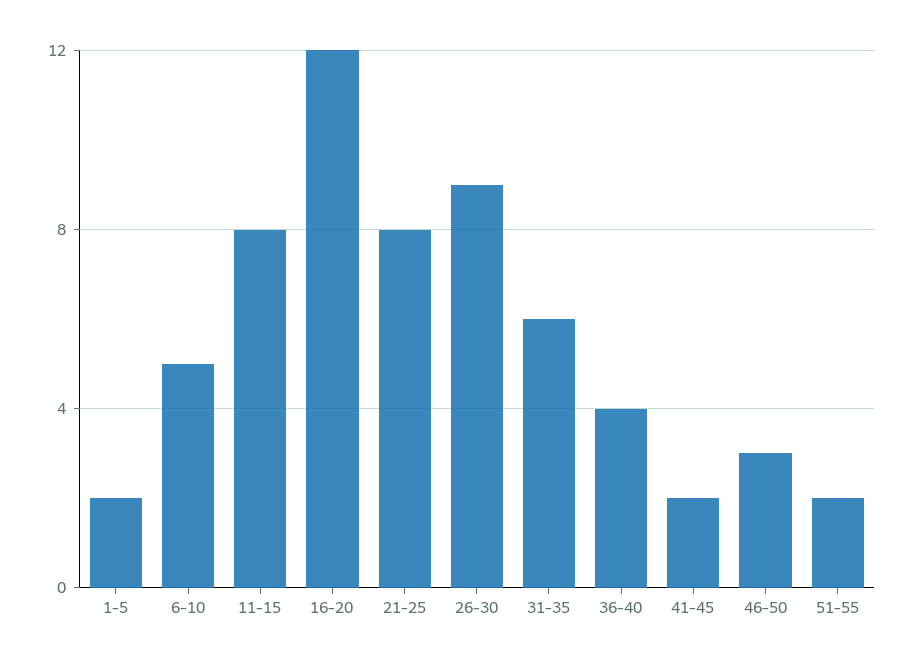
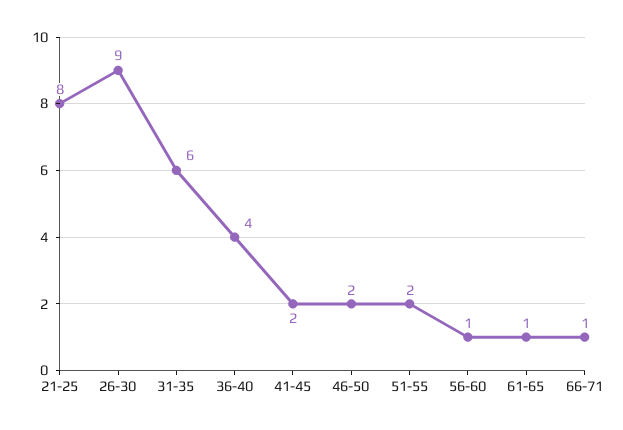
1-5: 2 -> none
6-10: 5 -> none
11-15: 8 -> none
16-20: 12 -> none
46-50: 3 -> 2
56-60: none -> 1
61-65: none -> 1
66-71: none -> 1

